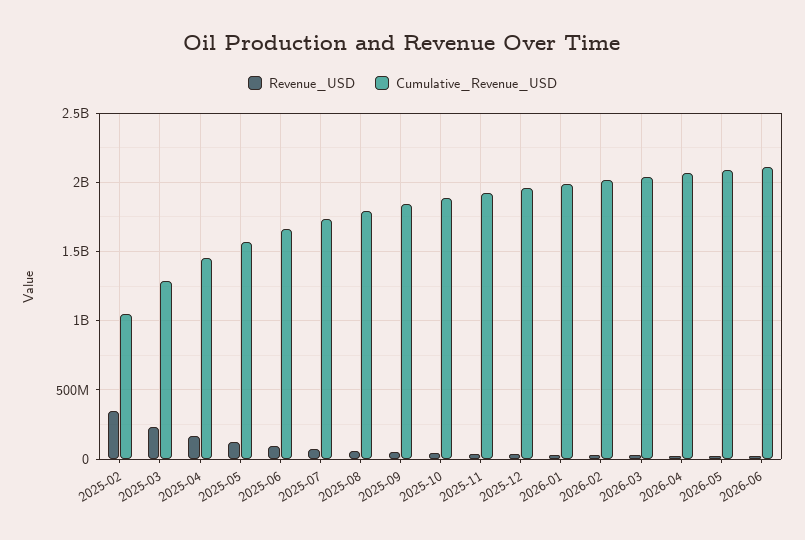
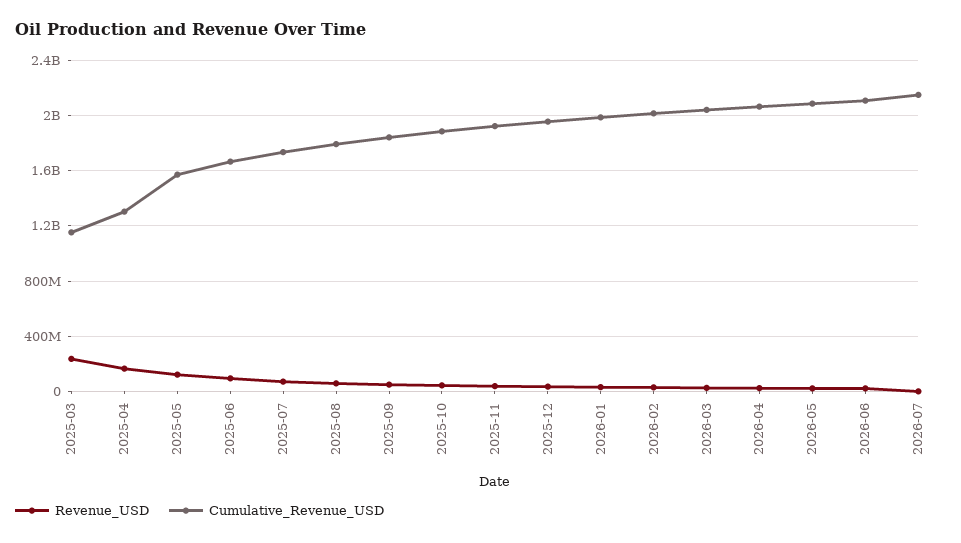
Revenue_USD, 2025-02: 350000000 -> none
Cumulative_Revenue_USD, 2025-02: 1050000000 -> none
Cumulative_Revenue_USD, 2025-03: 1300000000 -> 1150000000
Cumulative_Revenue_USD, 2025-04: 1450000000 -> 1300000000
Revenue_USD, 2026-07: none -> 0
Cumulative_Revenue_USD, 2026-07: none -> 2150000000

